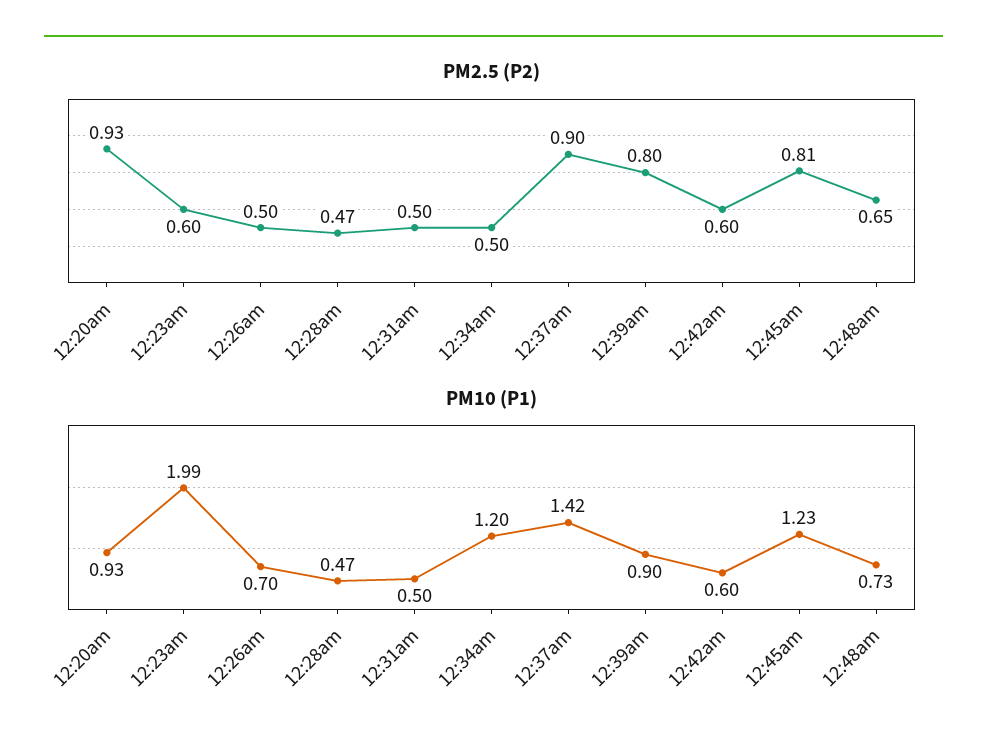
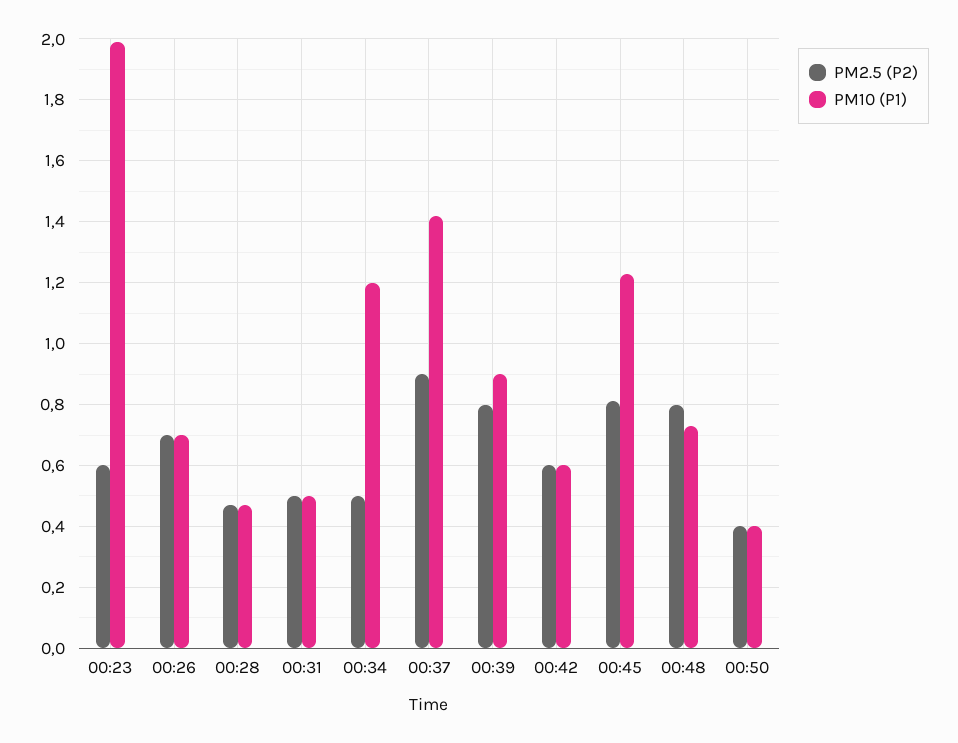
PM2.5 (P2), 12:20am: 0.93 -> none
PM2.5 (P2), 12:26am: 0.5 -> 0.7
PM2.5 (P2), 12:48am: 0.65 -> 0.8
PM10 (P1), 12:20am: 0.93 -> none
PM2.5 (P2), 00:50: none -> 0.4
PM10 (P1), 00:50: none -> 0.4

